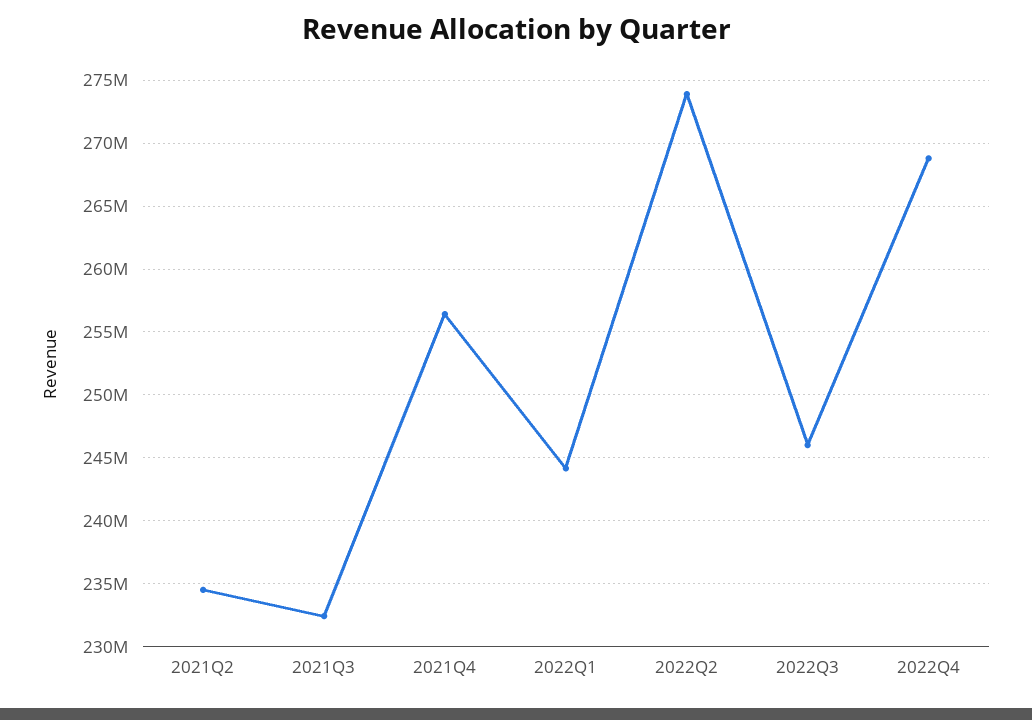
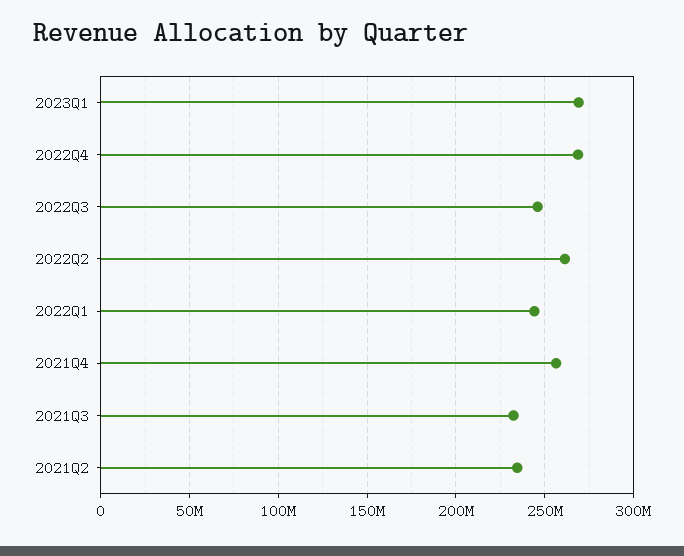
2022Q2: 274000000 -> 260000000
2023Q1: none -> 270000000

